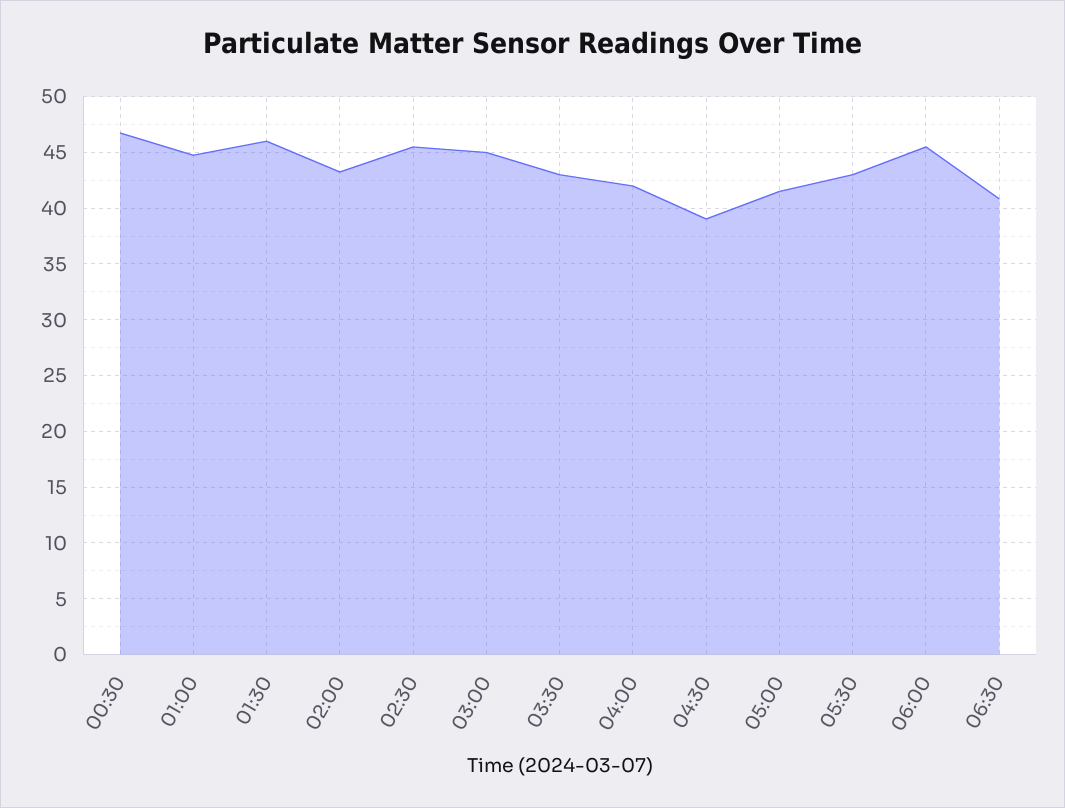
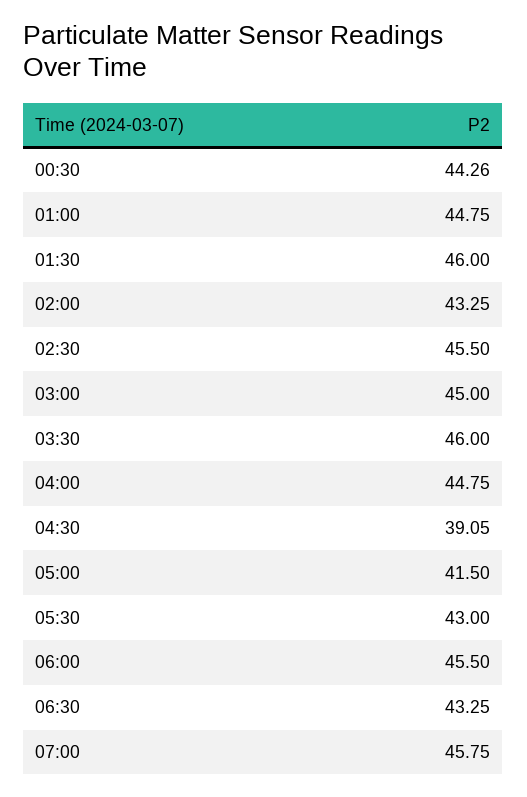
00:30: 47 -> 44.26
03:30: 43 -> 46
04:00: 42 -> 44.75
06:30: 41 -> 43.25
07:00: none -> 45.75

